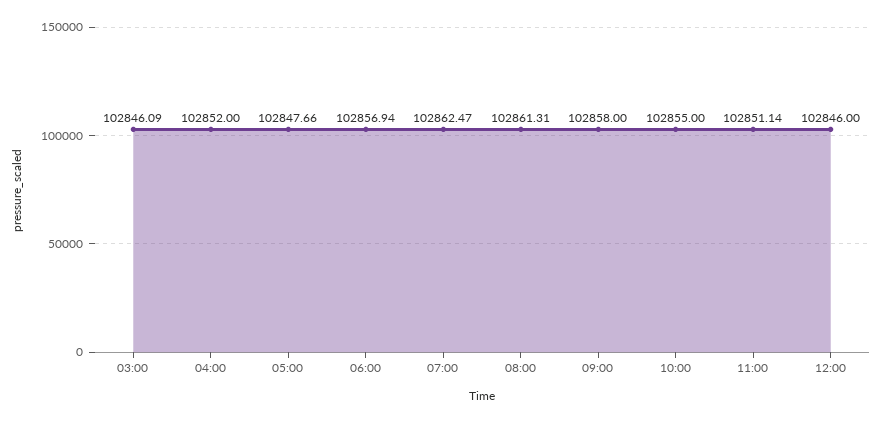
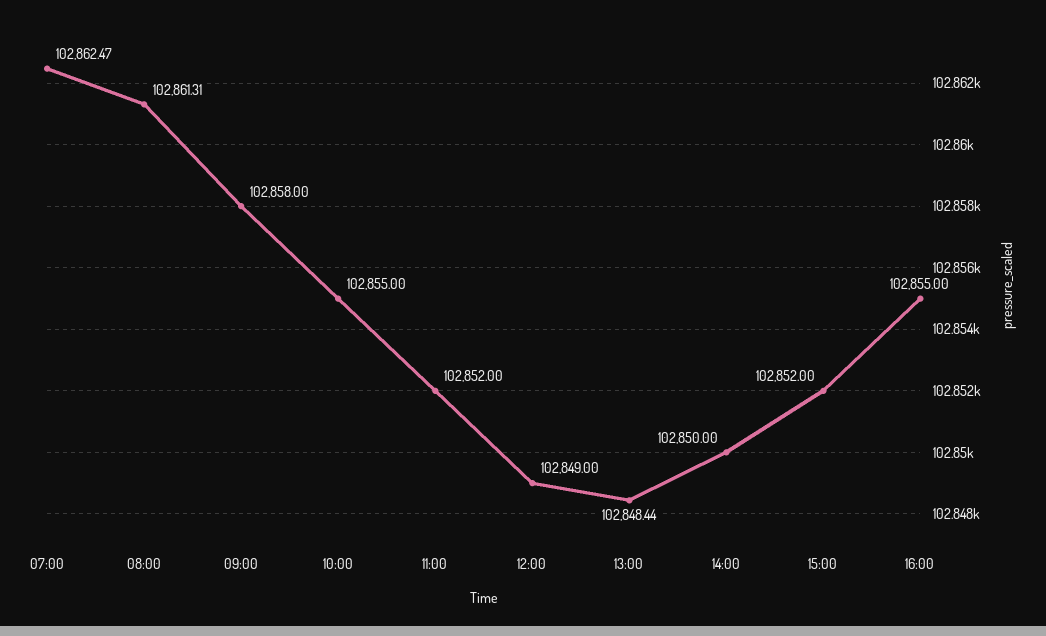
03:00: 102846.09 -> none
04:00: 102852 -> none
05:00: 102847.66 -> none
06:00: 102856.94 -> none
11:00: 102851.14 -> 102852
12:00: 102846 -> 102849
13:00: none -> 102848.44
14:00: none -> 102850
15:00: none -> 102852
16:00: none -> 102855

